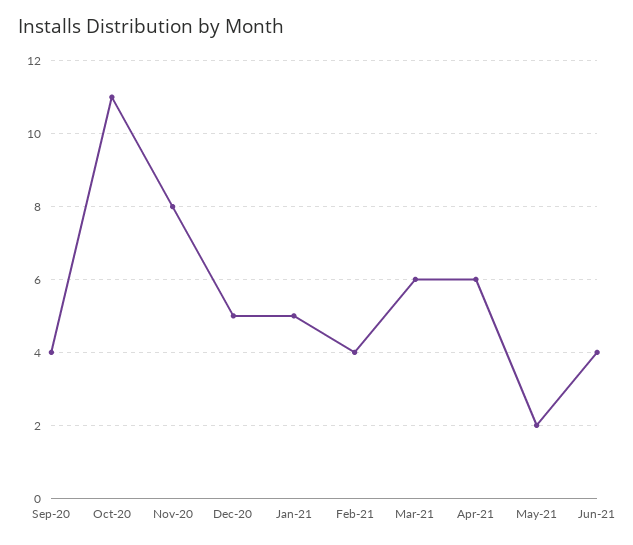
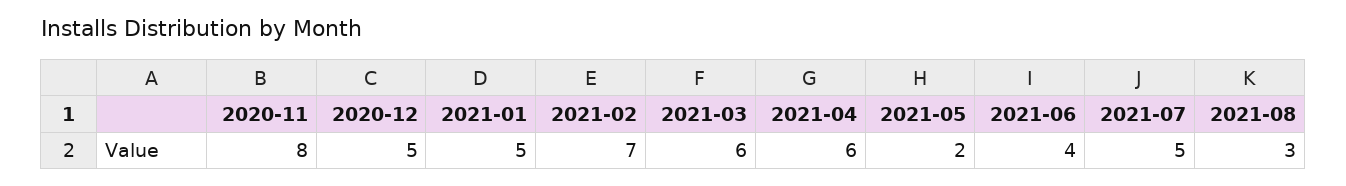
Sep-20: 4 -> none
Oct-20: 11 -> none
Feb-21: 4 -> 7
2021-07: none -> 5
2021-08: none -> 3

